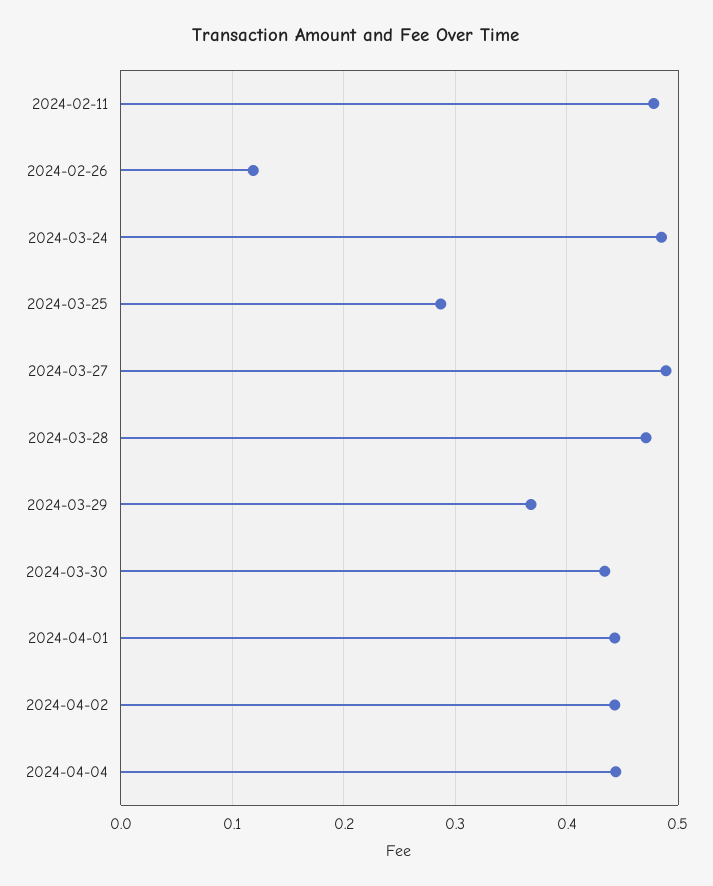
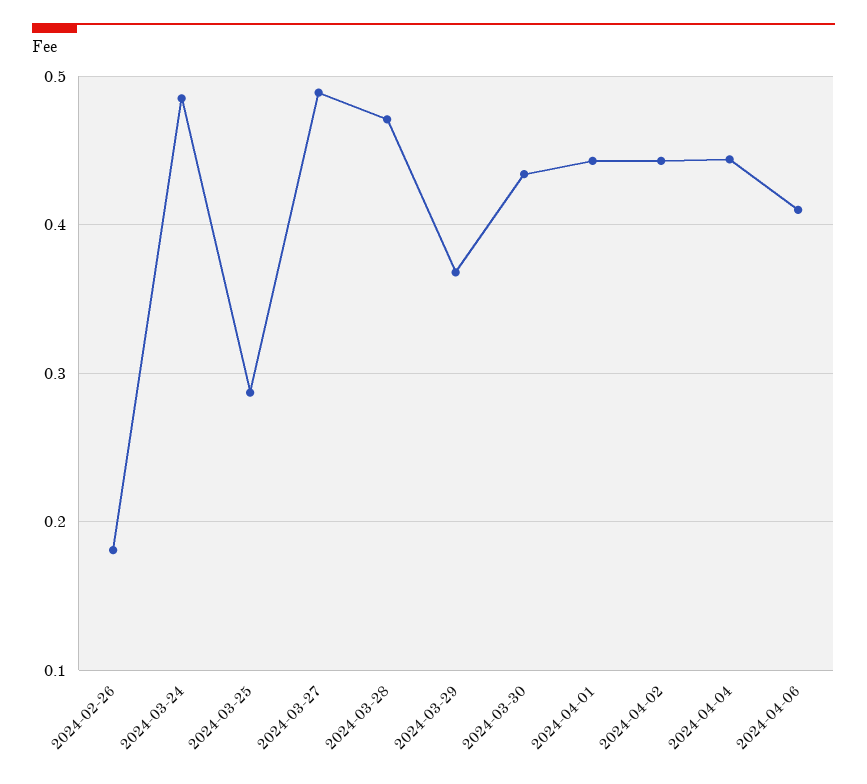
2024-02-11: 0.48 -> none
2024-02-26: 0.12 -> 0.18
2024-04-06: none -> 0.41

